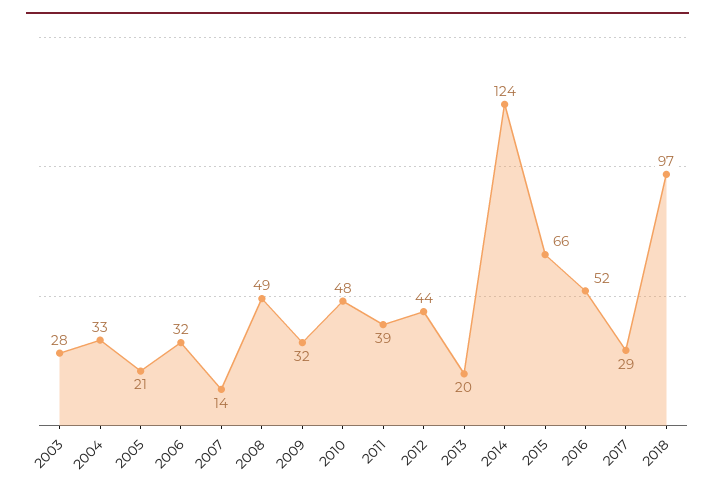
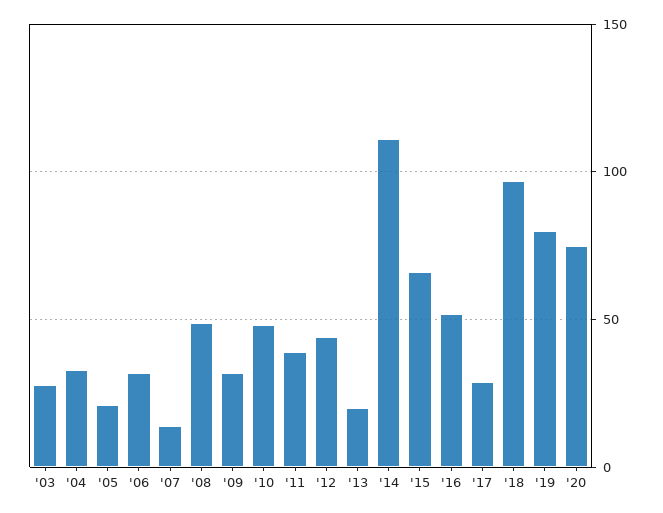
2014: 124 -> 110
'19: none -> 80
'20: none -> 75

